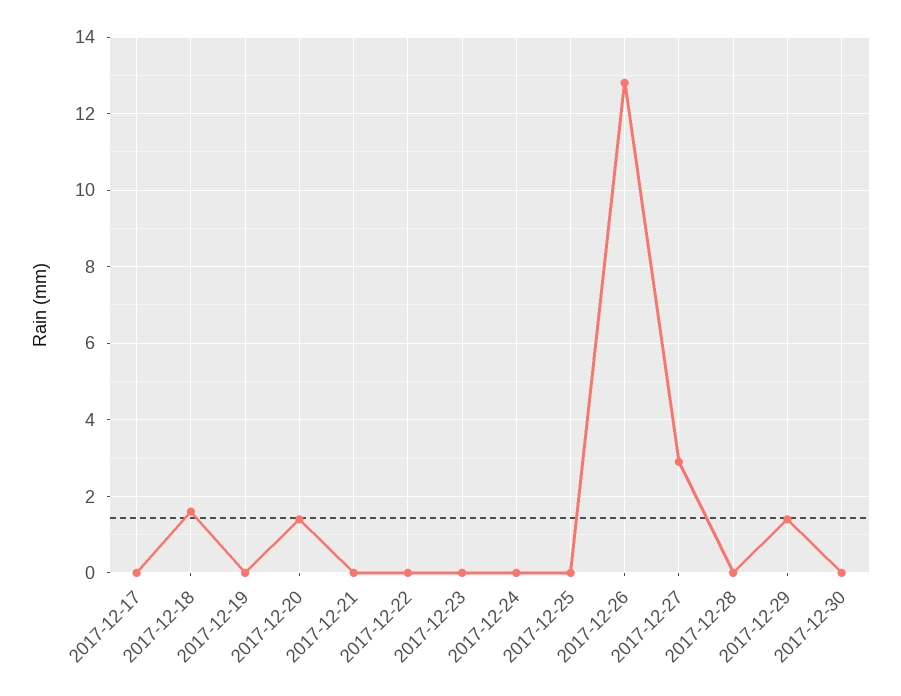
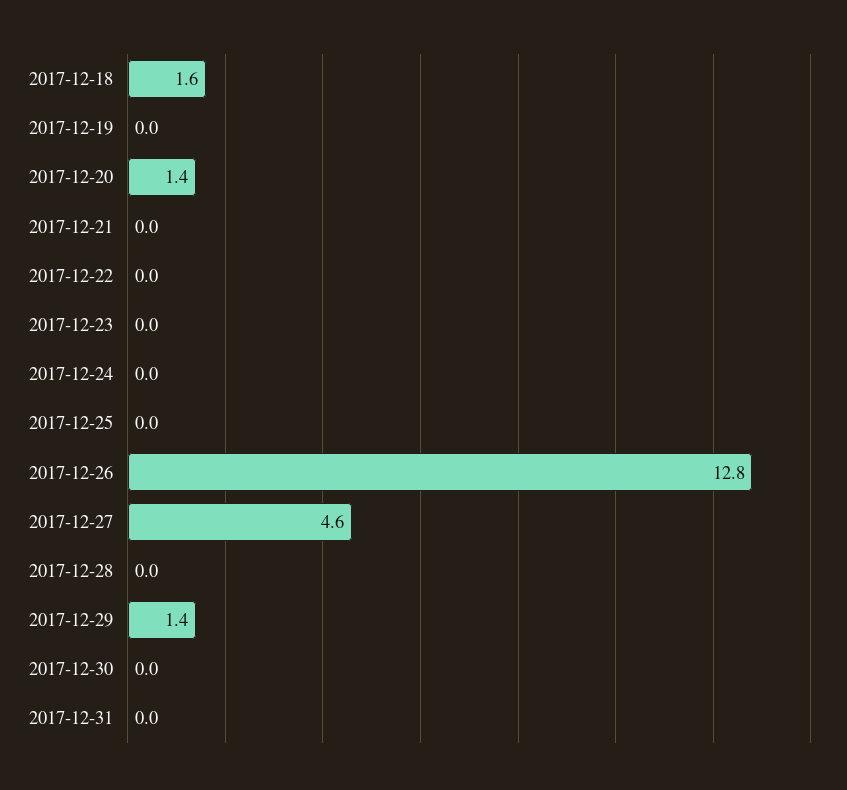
2017-12-17: 0 -> none
2017-12-27: 3 -> 4.6
2017-12-31: none -> 0

